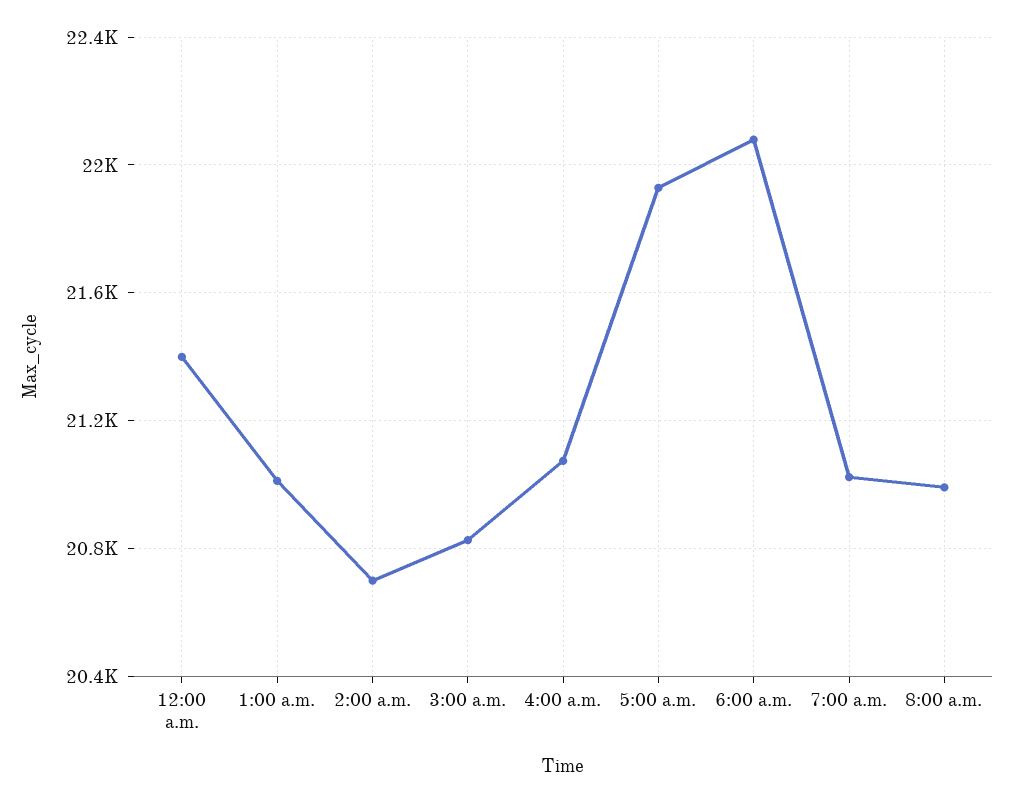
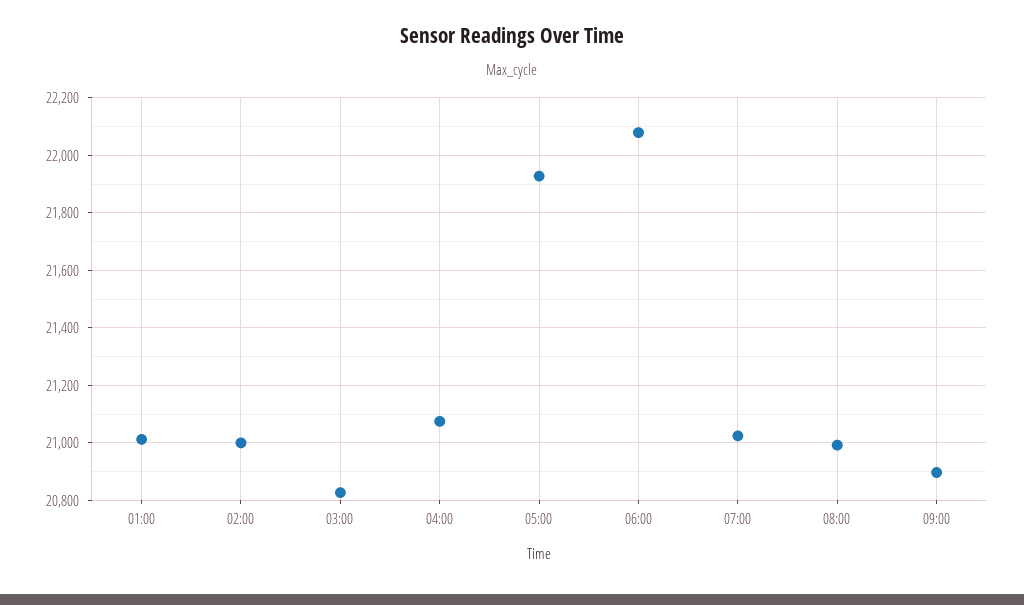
12:00 a.m.: 21400 -> none
2:00 a.m.: 20700 -> 21000
09:00: none -> 20900

